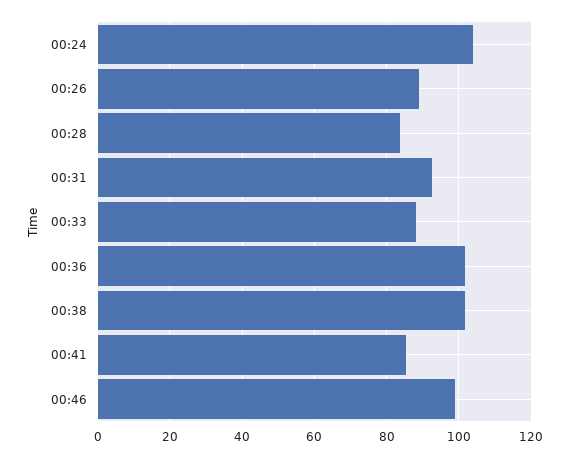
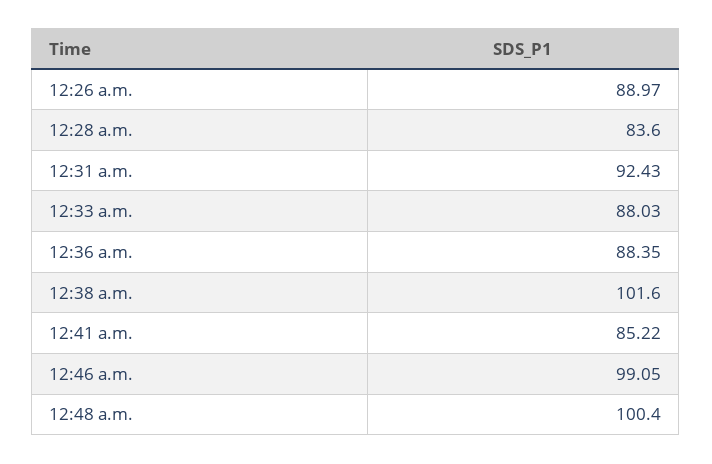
00:24: 104 -> none
00:36: 102 -> 88.35
12:48 a.m.: none -> 100.4

